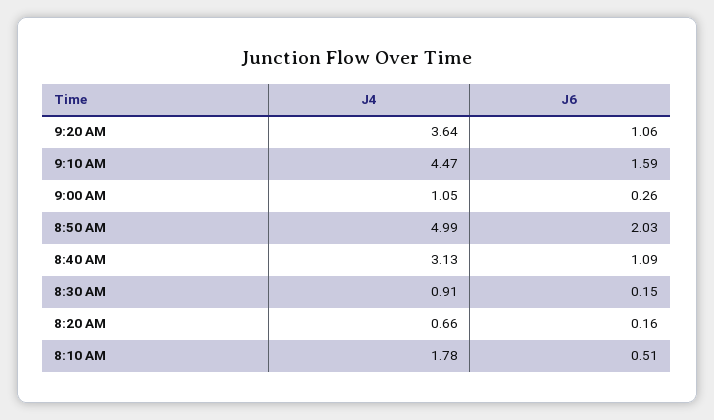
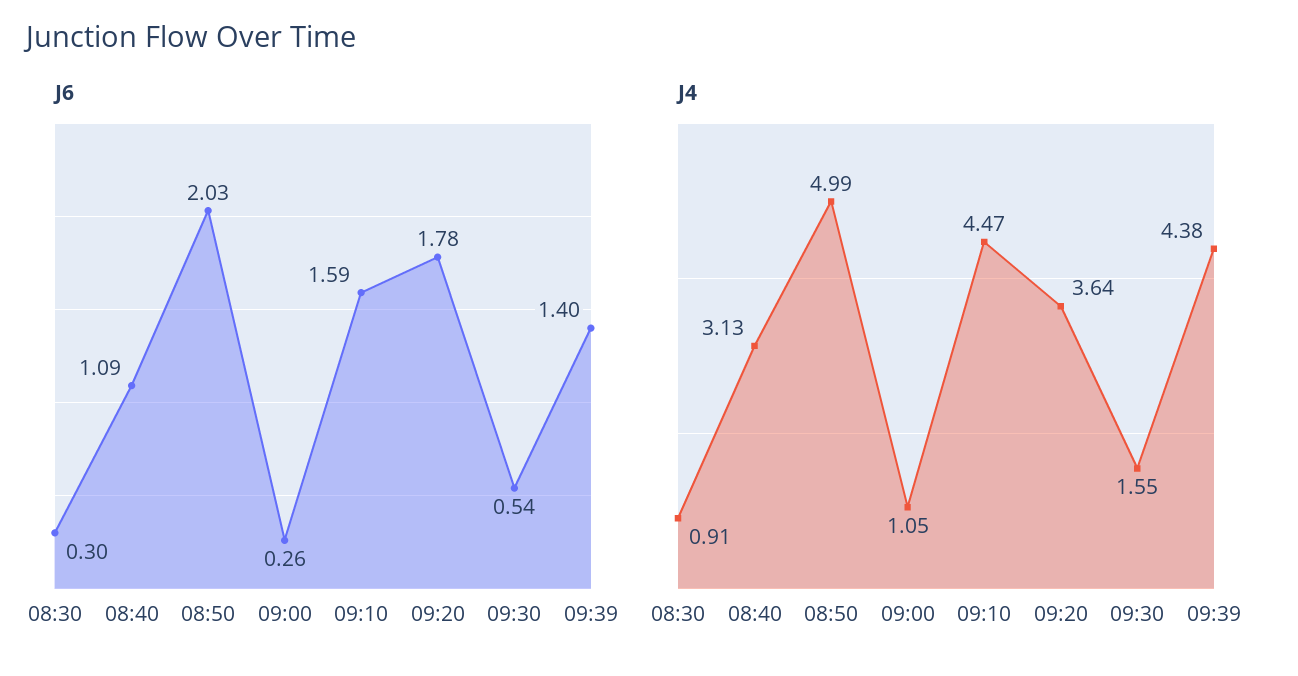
J6, 9:20 AM: 1.06 -> 1.78
J6, 8:30 AM: 0.15 -> 0.3
J4, 8:20 AM: 0.66 -> none
J6, 8:20 AM: 0.16 -> none
J4, 8:10 AM: 1.78 -> none
J6, 8:10 AM: 0.51 -> none
J6, 09:30: none -> 0.54
J6, 09:39: none -> 1.4
J4, 09:30: none -> 1.55
J4, 09:39: none -> 4.38

